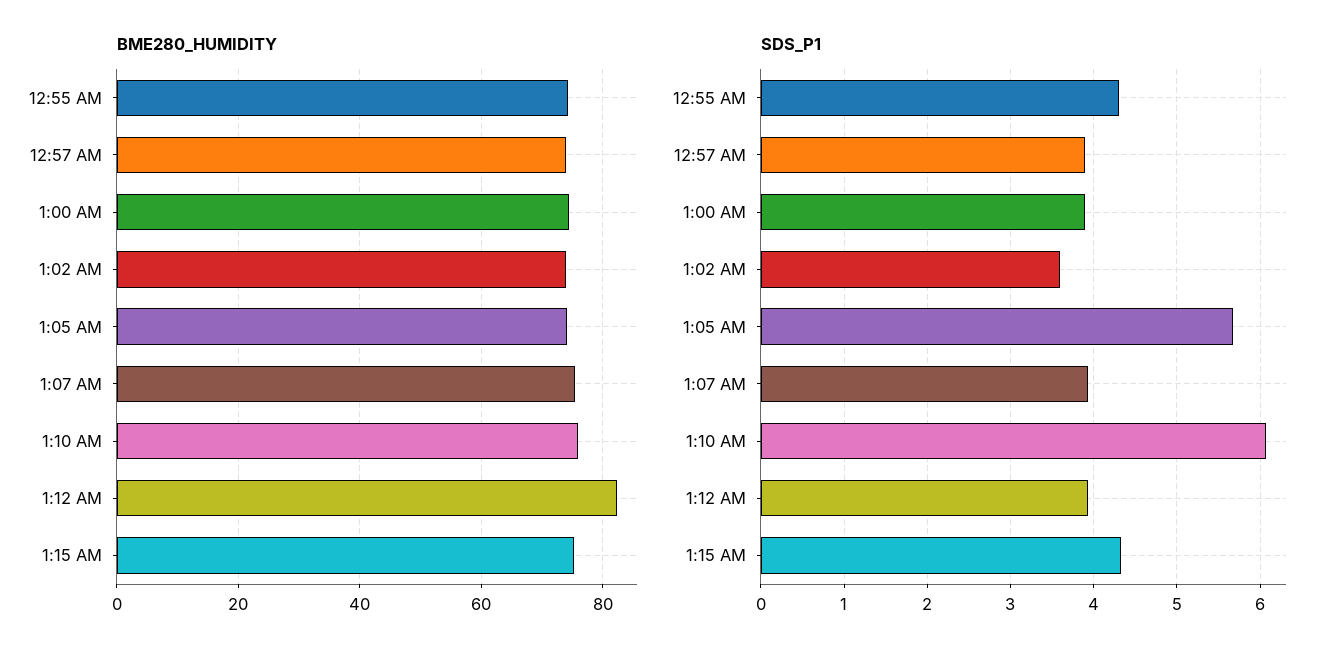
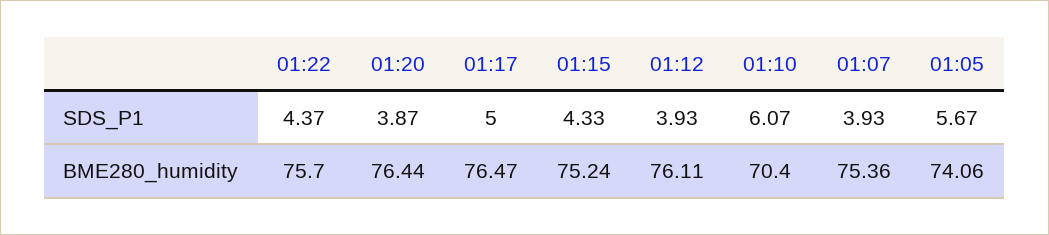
BME280_HUMIDITY, 12:55 AM: 74 -> none
BME280_HUMIDITY, 12:57 AM: 74 -> none
BME280_HUMIDITY, 1:00 AM: 74 -> none
BME280_HUMIDITY, 1:02 AM: 74 -> none
BME280_HUMIDITY, 1:10 AM: 76 -> 70.4
BME280_HUMIDITY, 1:12 AM: 82 -> 76.11
SDS_P1, 12:55 AM: 4.3 -> none
SDS_P1, 12:57 AM: 3.9 -> none
SDS_P1, 1:00 AM: 3.9 -> none
SDS_P1, 1:02 AM: 3.6 -> none
SDS_P1, 01:22: none -> 4.37
SDS_P1, 01:20: none -> 3.87
SDS_P1, 01:17: none -> 5
BME280_HUMIDITY, 01:22: none -> 75.7
BME280_HUMIDITY, 01:20: none -> 76.44
BME280_HUMIDITY, 01:17: none -> 76.47

